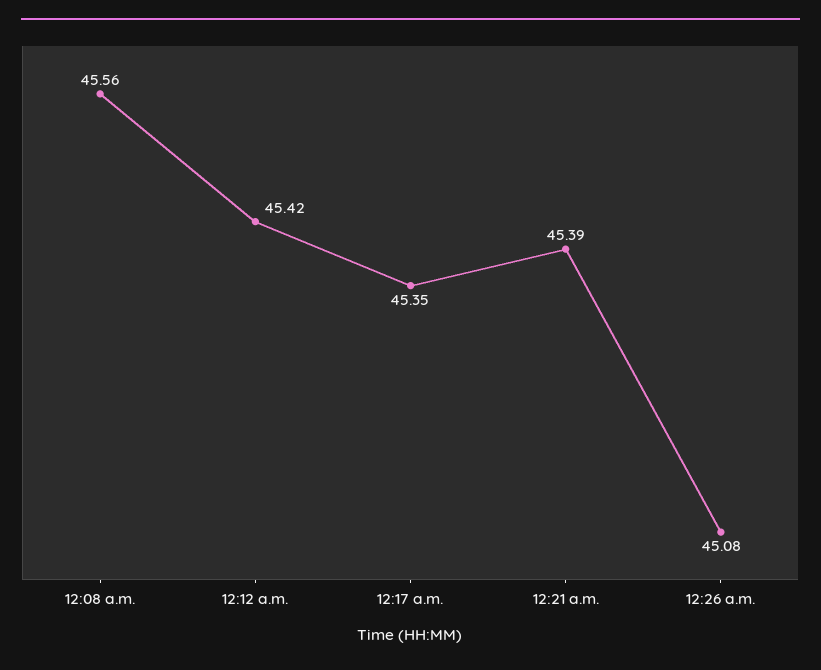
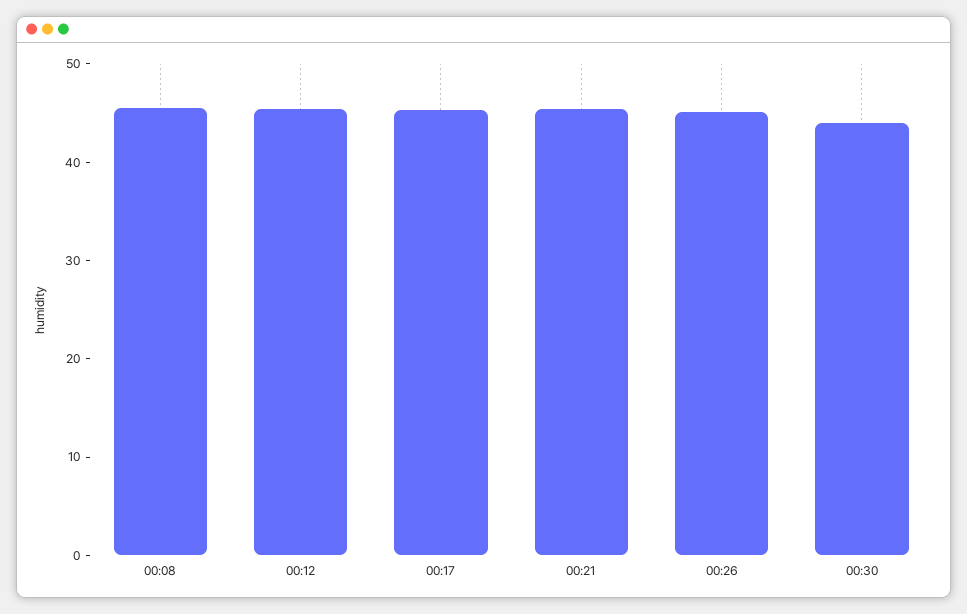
00:30: none -> 44

